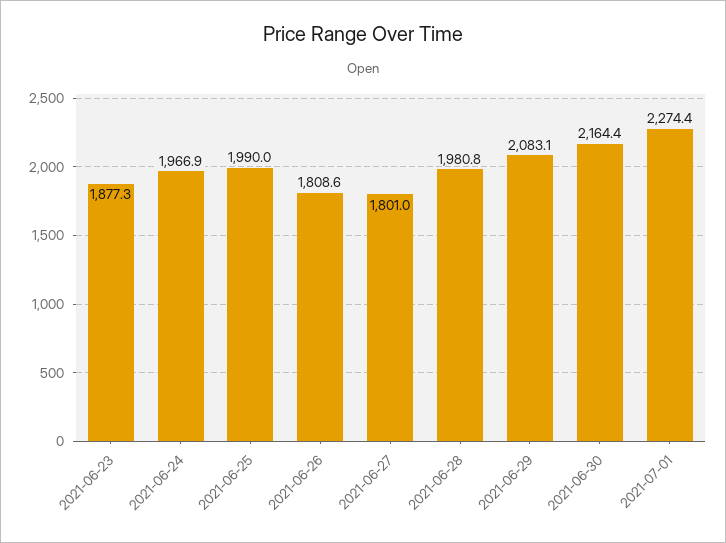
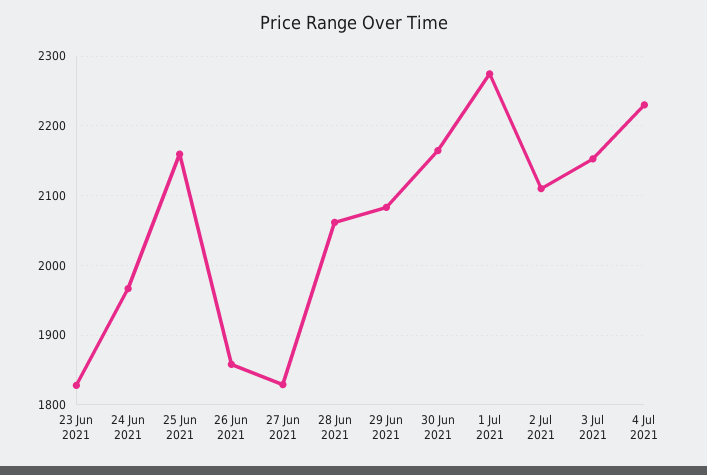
2021-06-23: 1877.3 -> 1830
2021-06-25: 1990 -> 2160
2021-06-26: 1808.6 -> 1860
2021-06-27: 1801 -> 1830
2021-06-28: 1980.8 -> 2060
2 Jul 2021: none -> 2110
3 Jul 2021: none -> 2150
4 Jul 2021: none -> 2230

